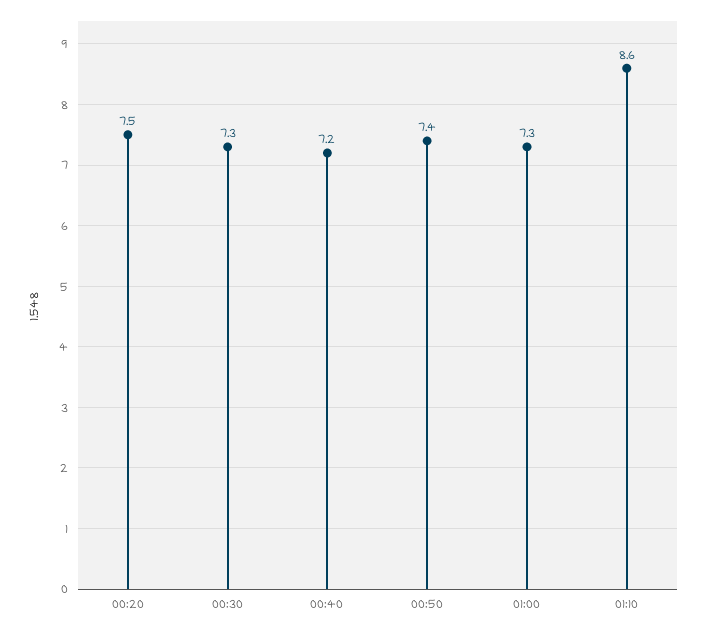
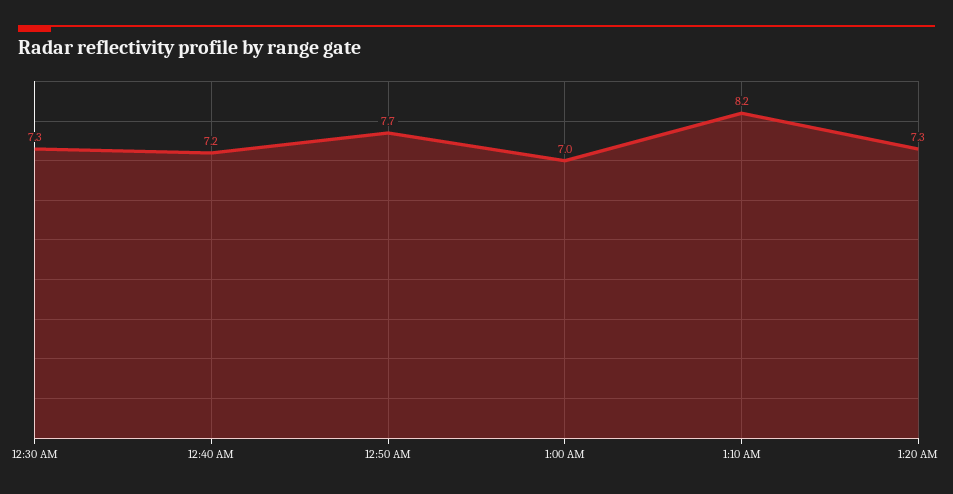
00:20: 7.5 -> none
00:50: 7.4 -> 7.7
01:00: 7.3 -> 7
01:10: 8.6 -> 8.2
1:20 AM: none -> 7.3

